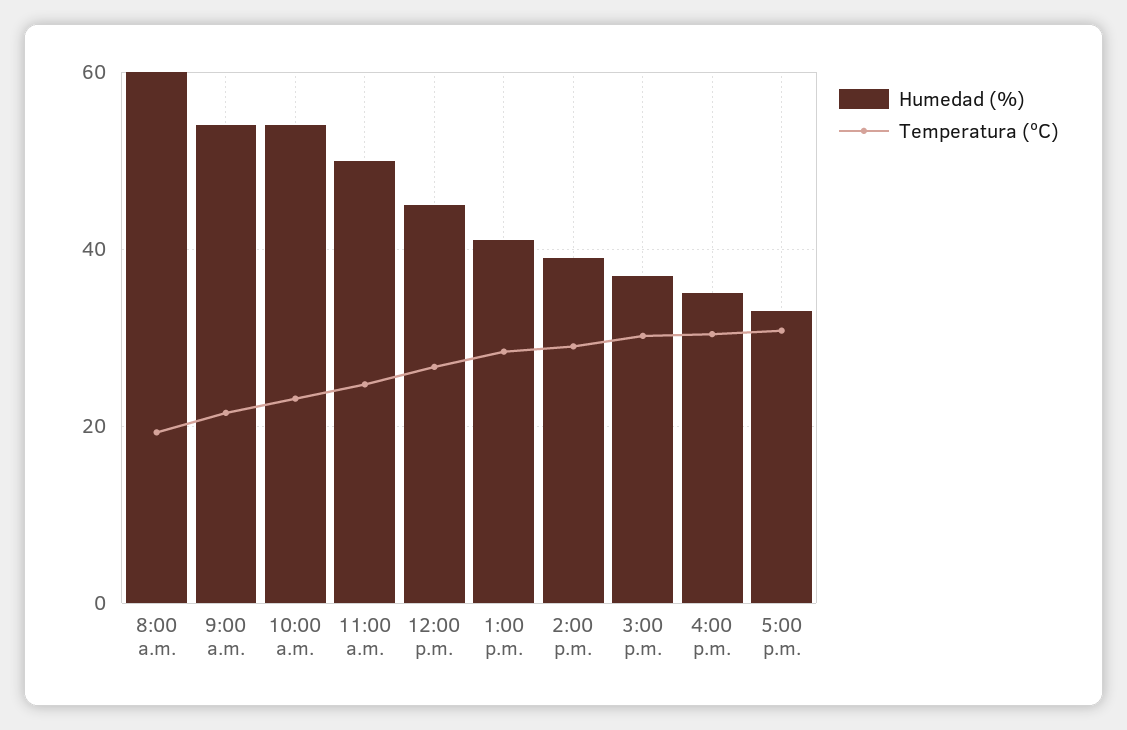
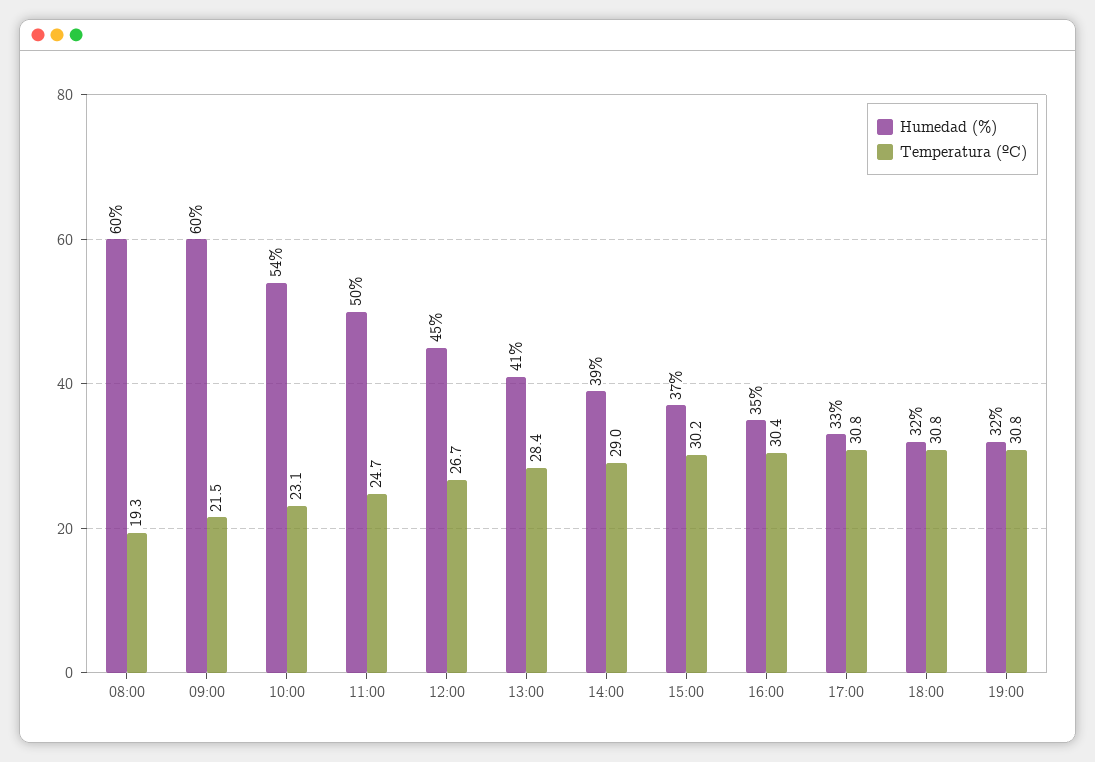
Humedad (%), 9:00 a.m.: 54 -> 60
Humedad (%), 18:00: none -> 32
Temperatura (ºC), 18:00: none -> 30.8
Humedad (%), 19:00: none -> 32
Temperatura (ºC), 19:00: none -> 30.8

